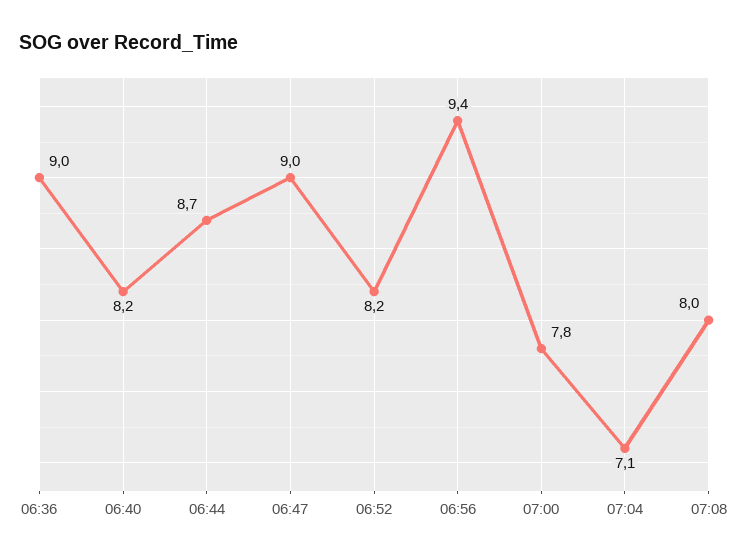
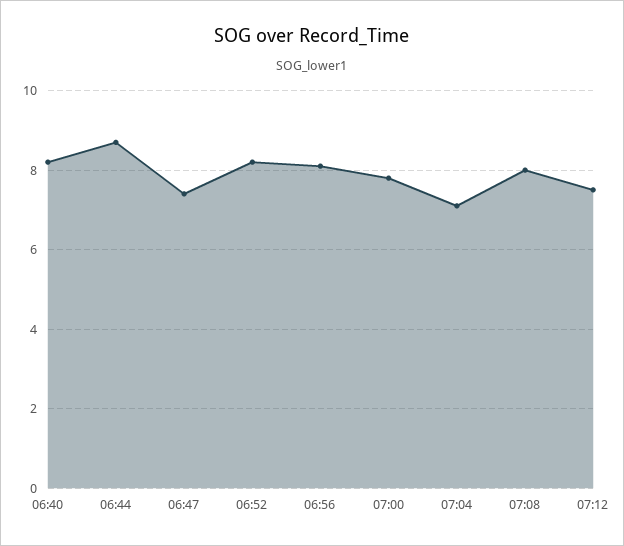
06:36: 9 -> none
06:47: 9 -> 7.5
06:56: 9.4 -> 8
07:12: none -> 7.5

